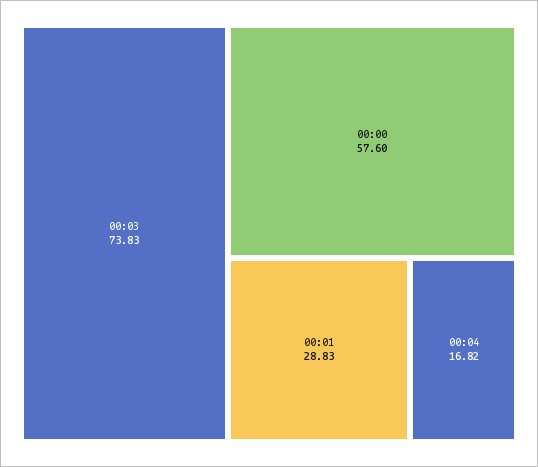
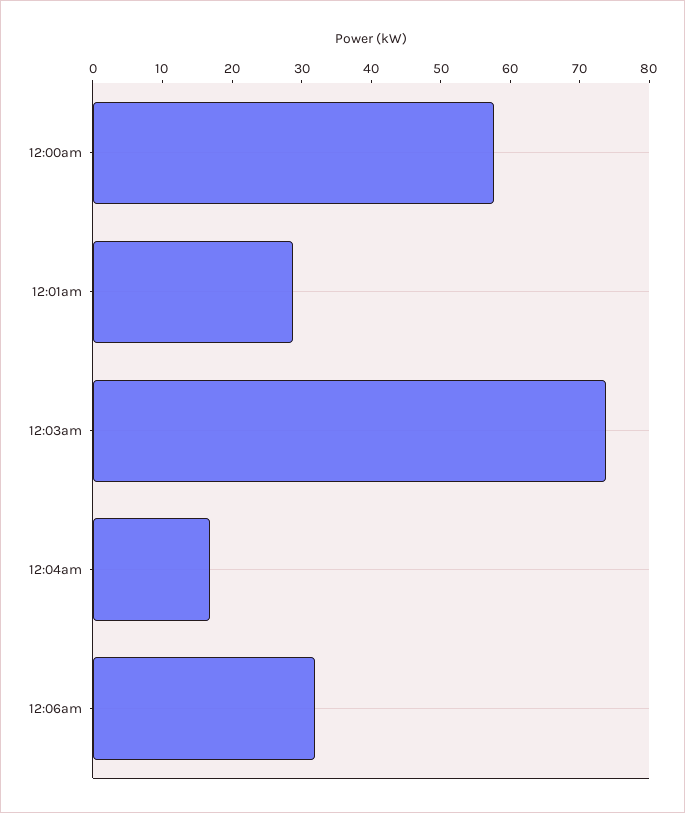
12:06am: none -> 32

